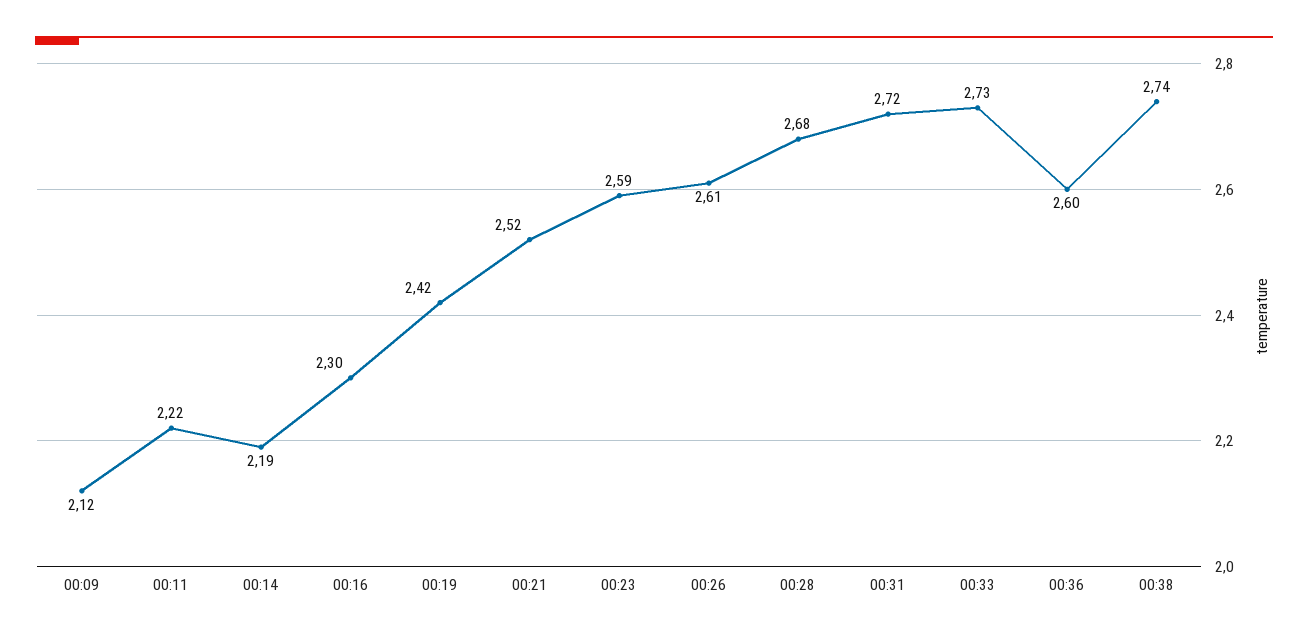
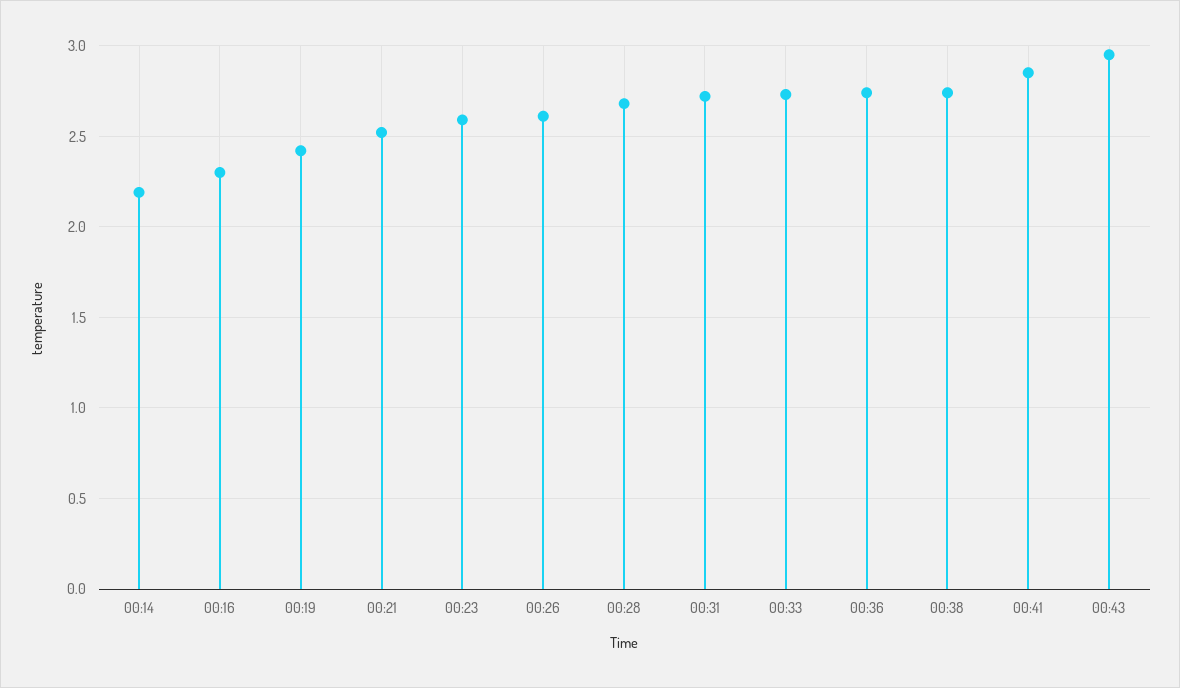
00:09: 2.12 -> none
00:11: 2.22 -> none
00:36: 2.6 -> 2.75
00:41: none -> 2.85
00:43: none -> 2.95

